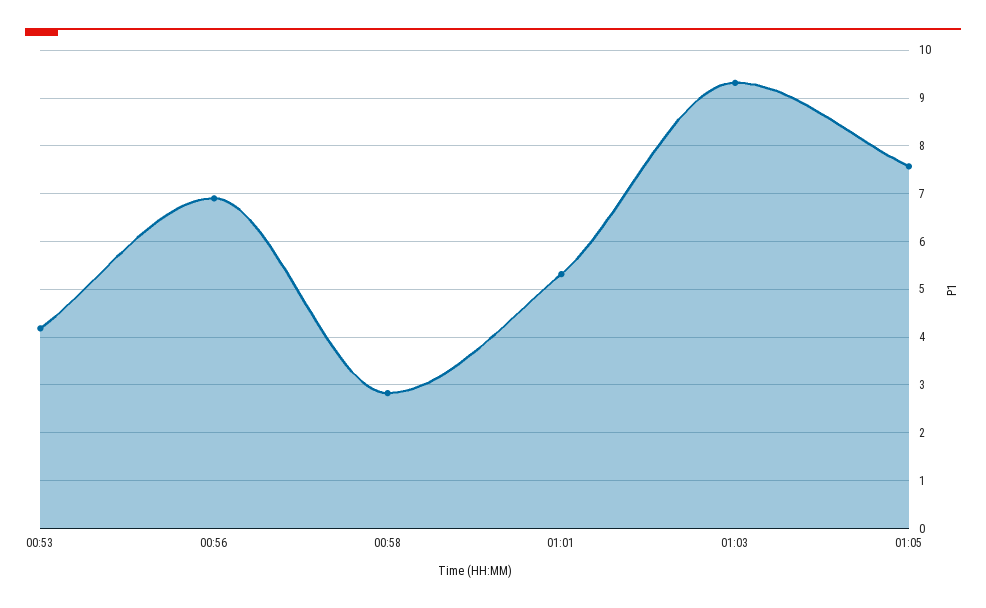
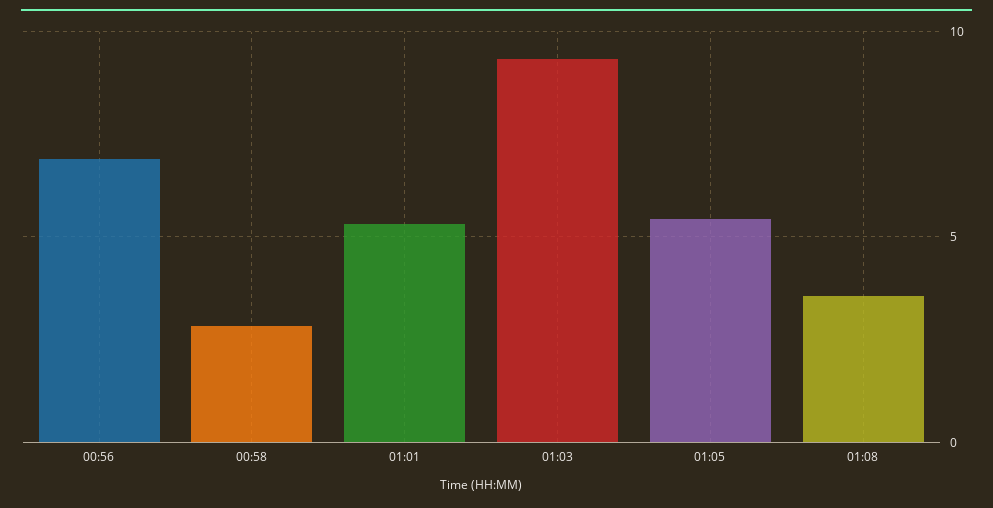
00:53: 4.2 -> none
01:05: 7.6 -> 5.5
01:08: none -> 3.5

